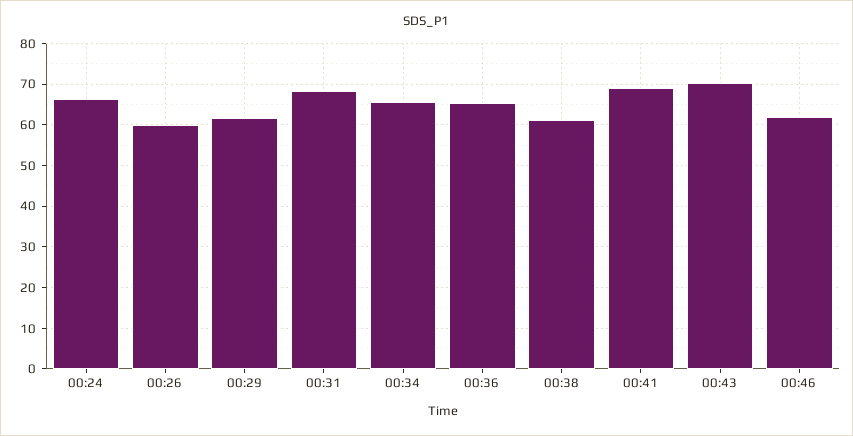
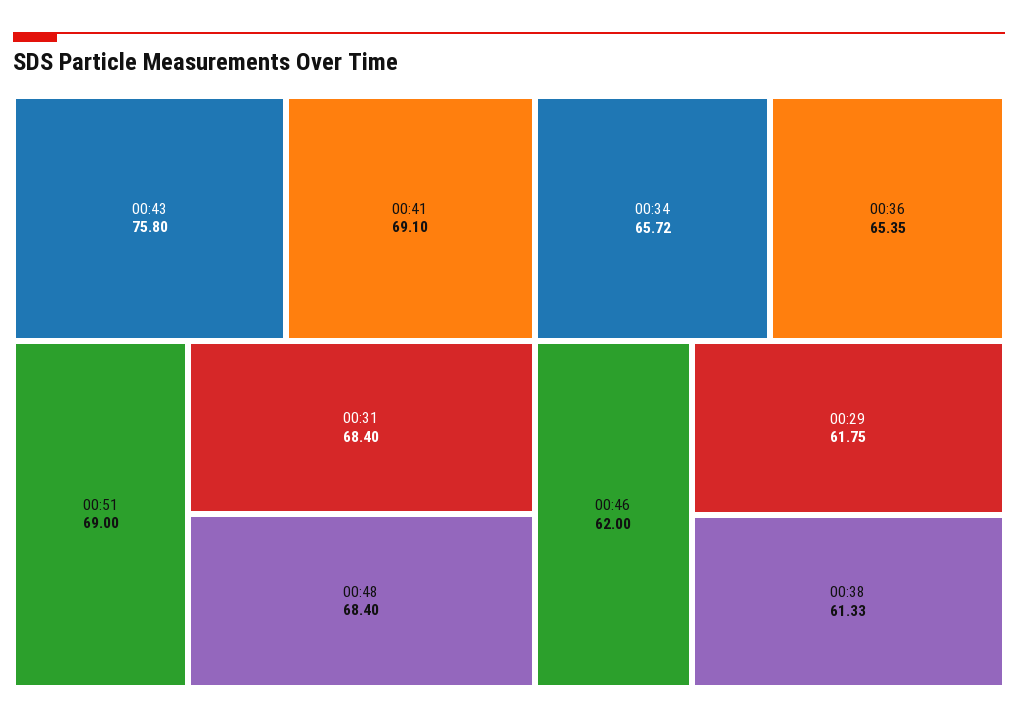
00:24: 66 -> none
00:26: 60 -> none
00:43: 70 -> 75.8
00:51: none -> 69
00:48: none -> 68.4

